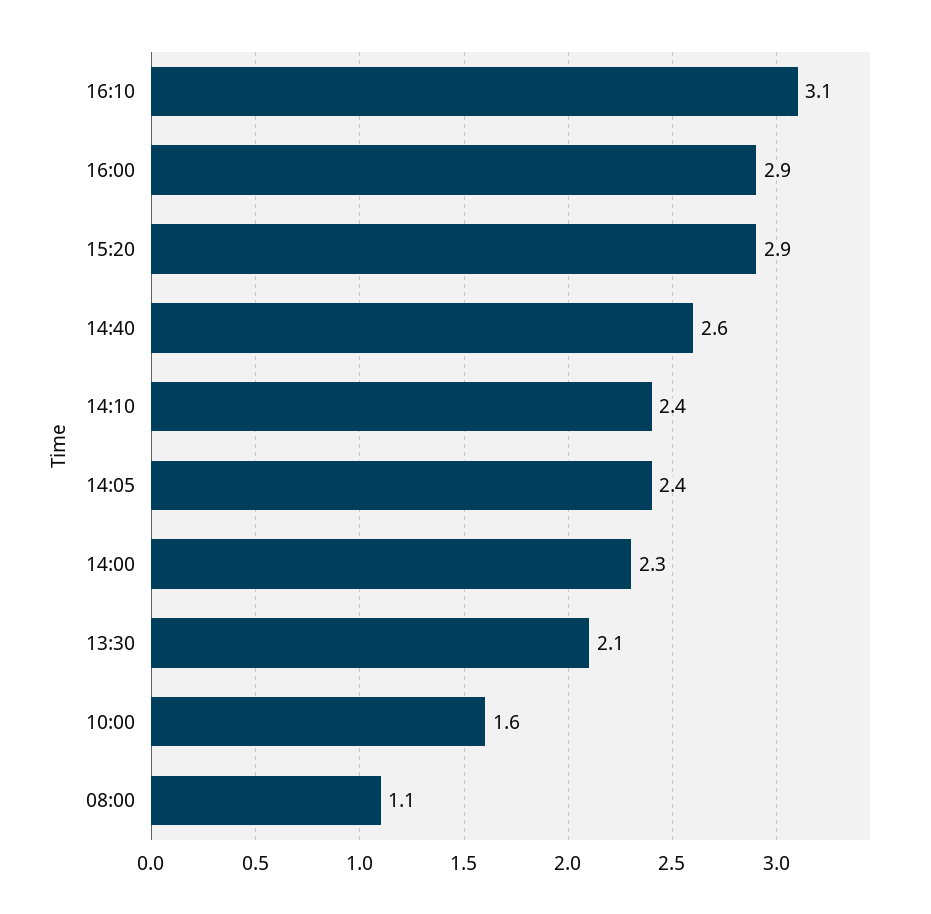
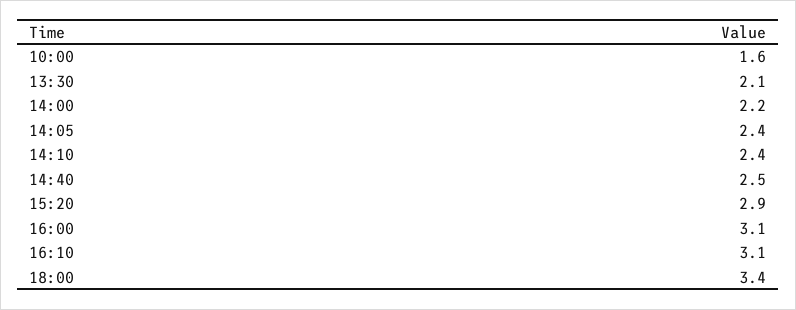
16:00: 2.9 -> 3.1
14:40: 2.6 -> 2.5
14:00: 2.3 -> 2.2
08:00: 1.1 -> none
18:00: none -> 3.4

